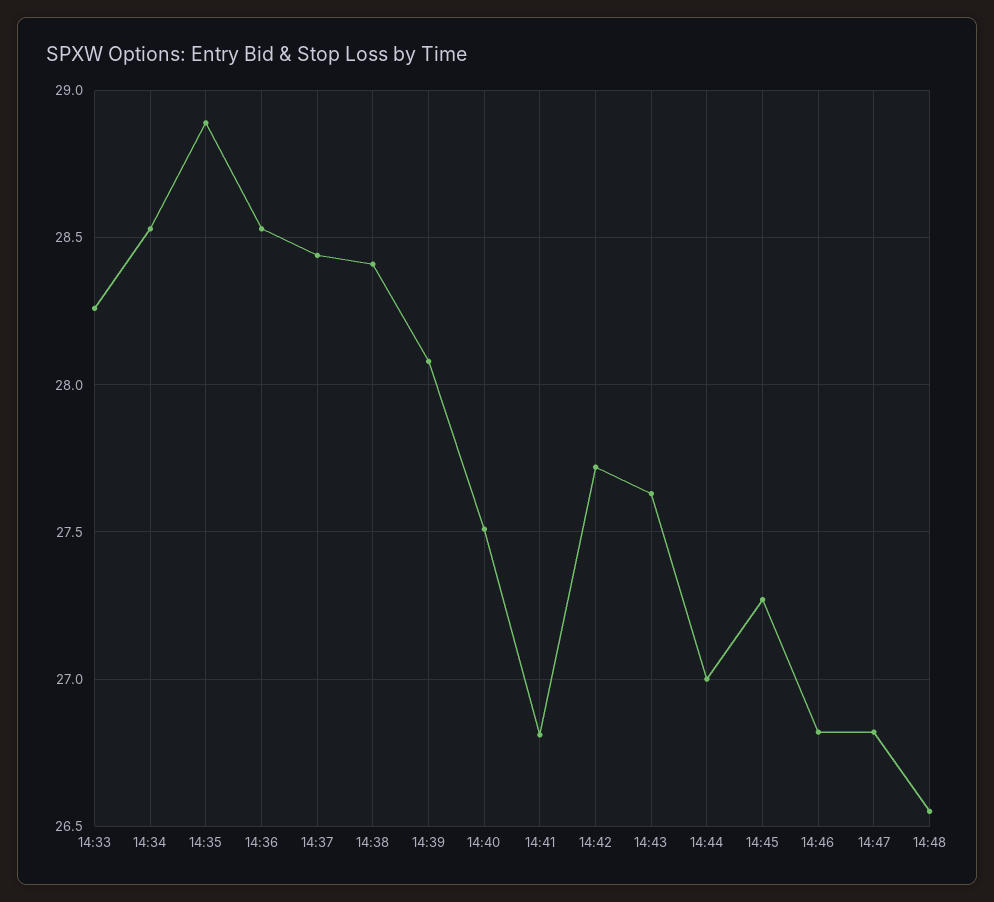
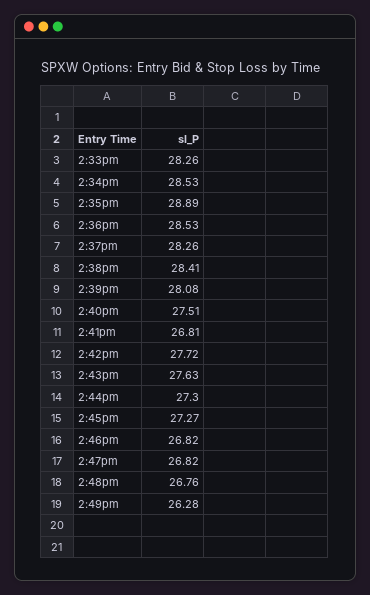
14:37: 28.45 -> 28.26
14:44: 27 -> 27.3
14:48: 26.55 -> 26.76
2:49pm: none -> 26.28

